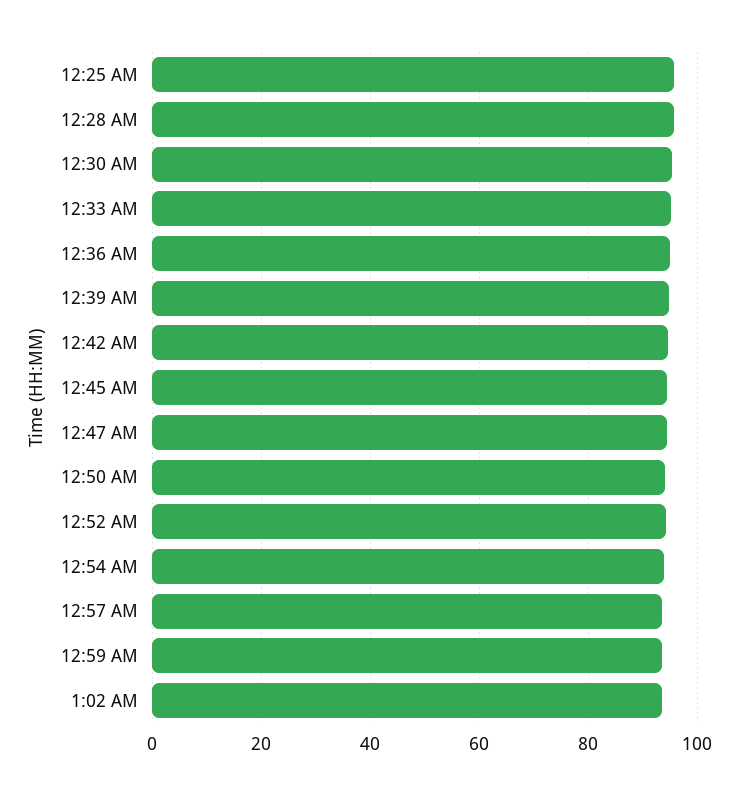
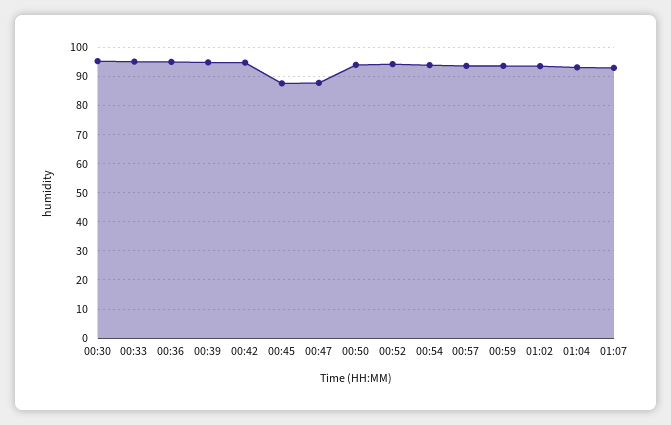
12:25 AM: 96 -> none
12:28 AM: 96 -> none
12:45 AM: 94 -> 87.5
12:47 AM: 94 -> 87.5
01:04: none -> 92.5
01:07: none -> 92.5

